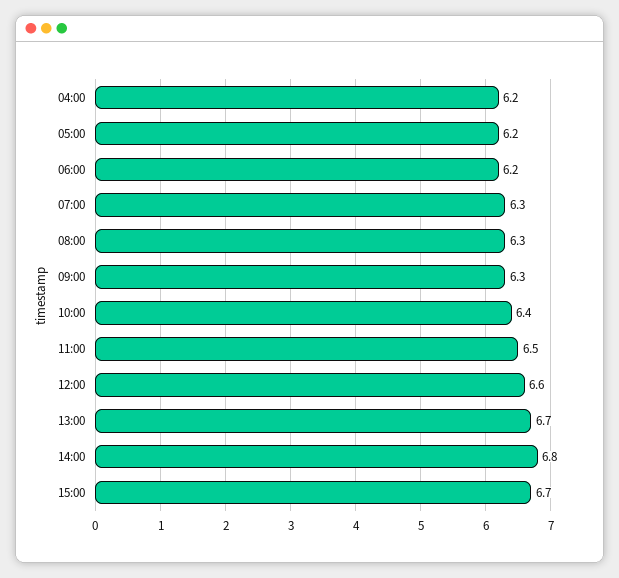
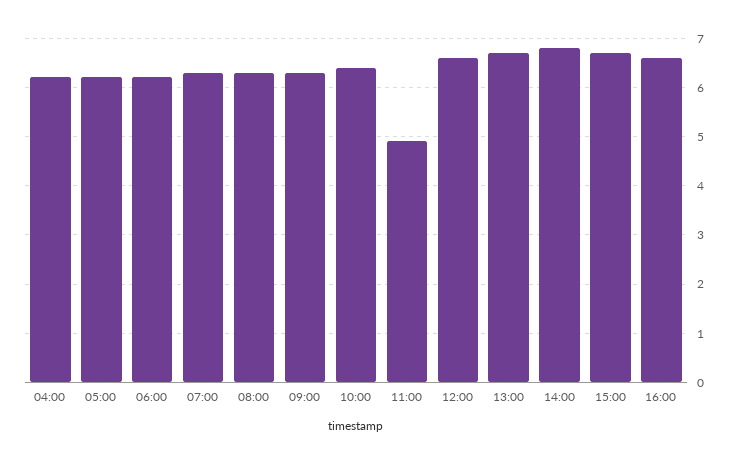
11:00: 6.5 -> 5
16:00: none -> 6.5

